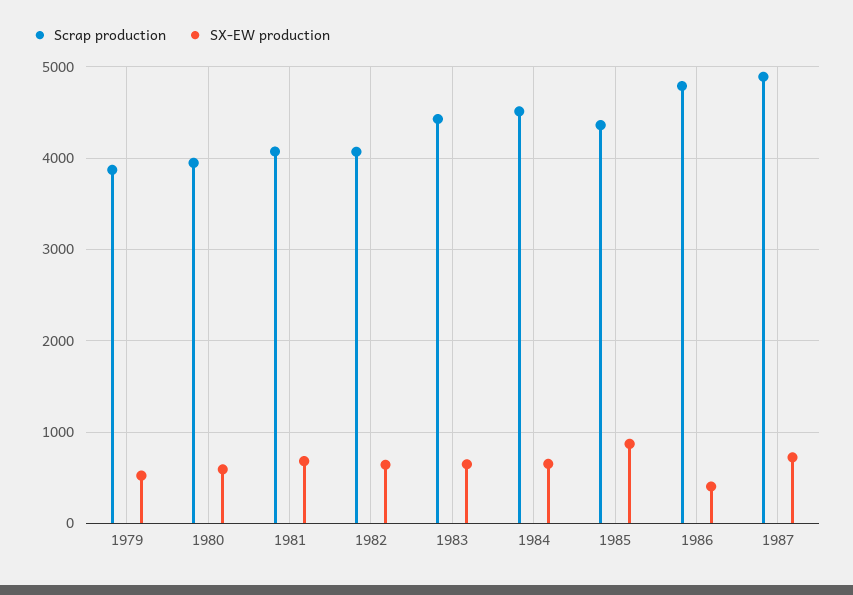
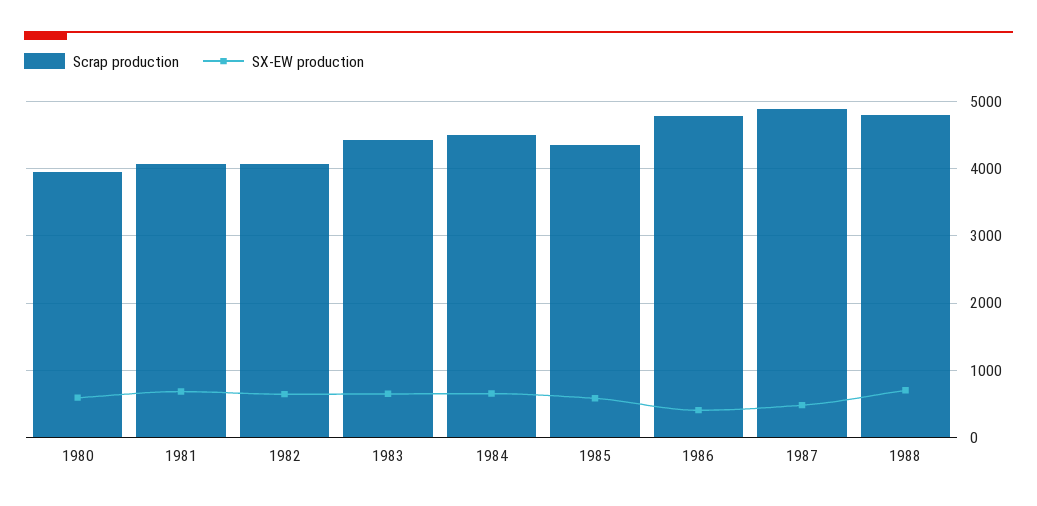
Scrap production, 1979: 3900 -> none
SX-EW production, 1979: 500 -> none
SX-EW production, 1985: 900 -> 600
SX-EW production, 1987: 700 -> 500
Scrap production, 1988: none -> 4800
SX-EW production, 1988: none -> 700

